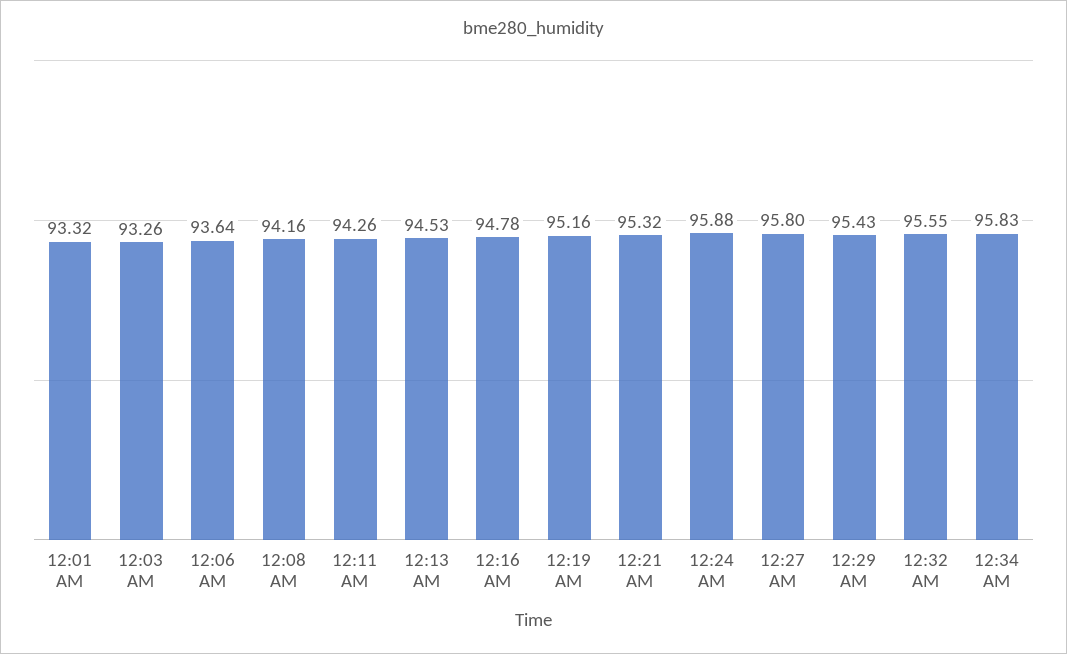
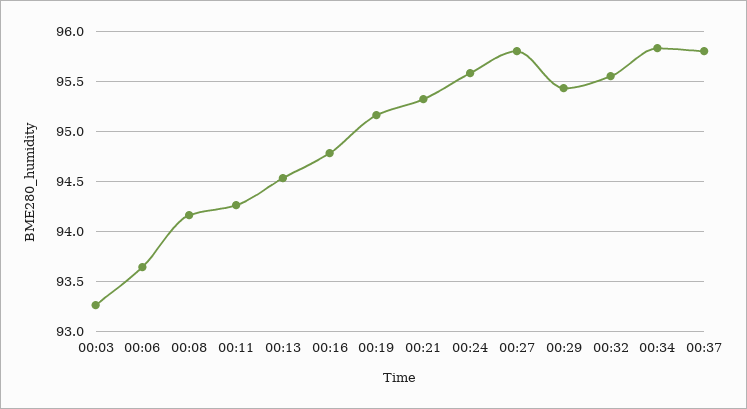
12:01 AM: 93.32 -> none
12:24 AM: 95.88 -> 95.6
00:37: none -> 95.8

